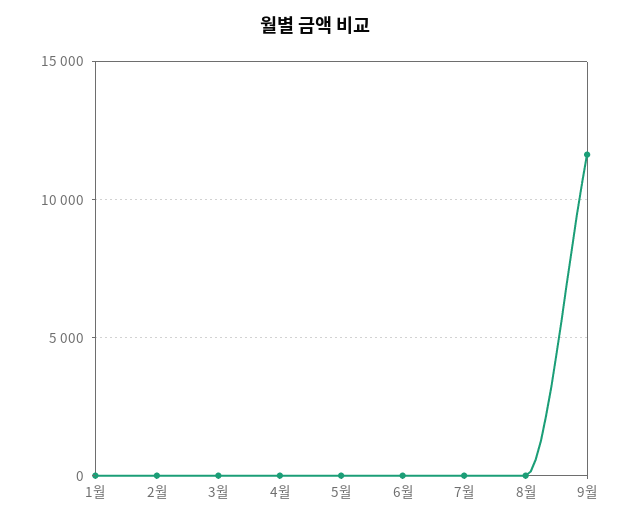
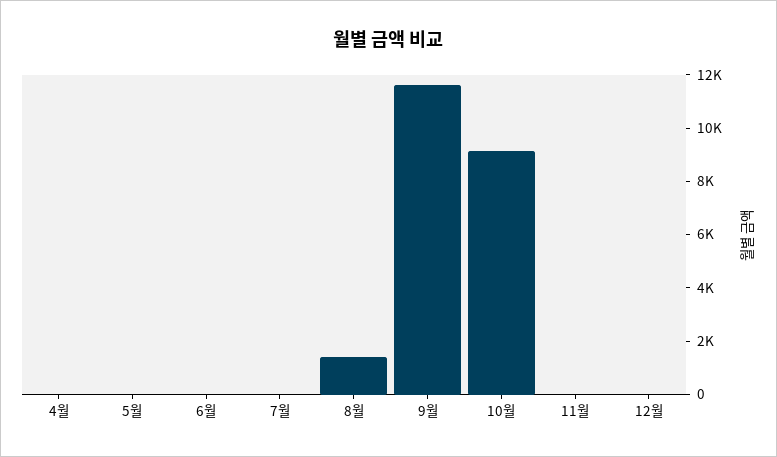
1월: 0 -> none
2월: 0 -> none
3월: 0 -> none
8월: 0 -> 1500
10월: none -> 9000
11월: none -> 0
12월: none -> 0

